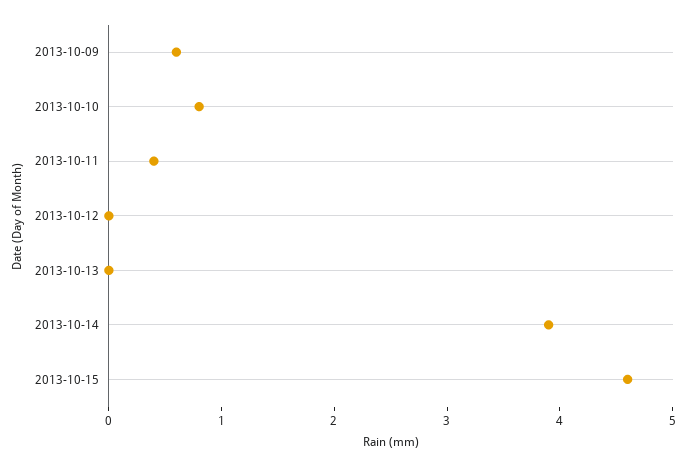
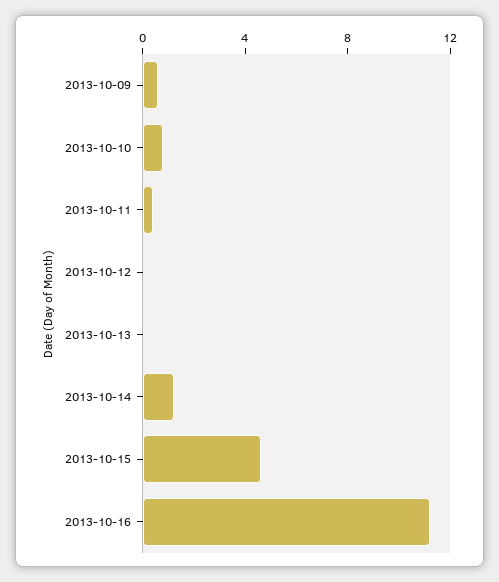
2013-10-14: 3.9 -> 1
2013-10-16: none -> 11

